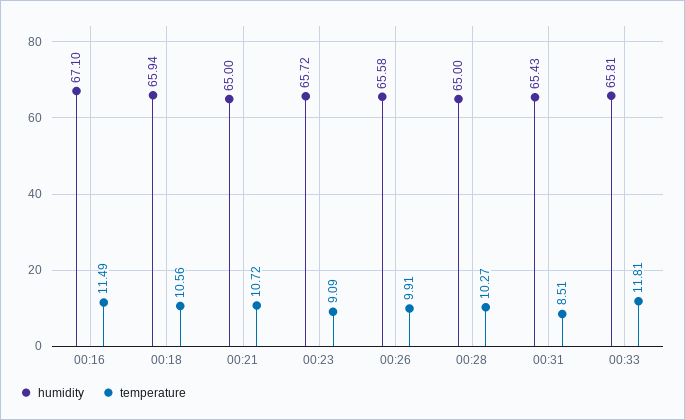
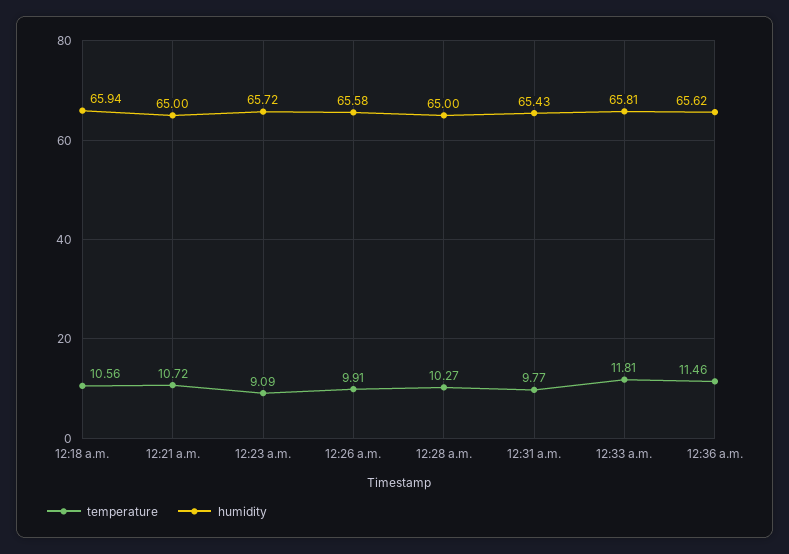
humidity, 00:16: 67.1 -> none
temperature, 00:16: 11.49 -> none
temperature, 00:31: 8.51 -> 9.77
temperature, 12:36 a.m.: none -> 11.46
humidity, 12:36 a.m.: none -> 65.62

